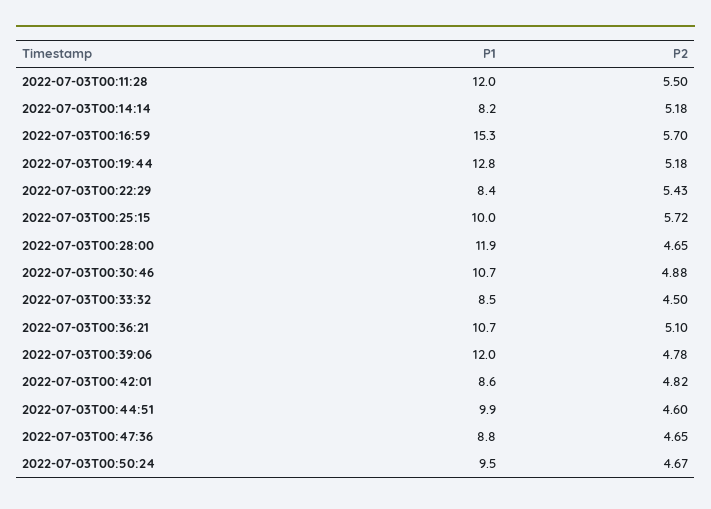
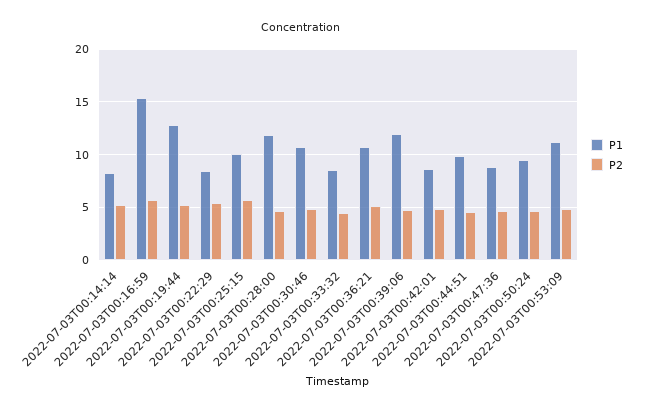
P1, 2022-07-03T00:11:28: 12 -> none
P2, 2022-07-03T00:11:28: 5.5 -> none
P1, 2022-07-03T00:53:09: none -> 11
P2, 2022-07-03T00:53:09: none -> 5

